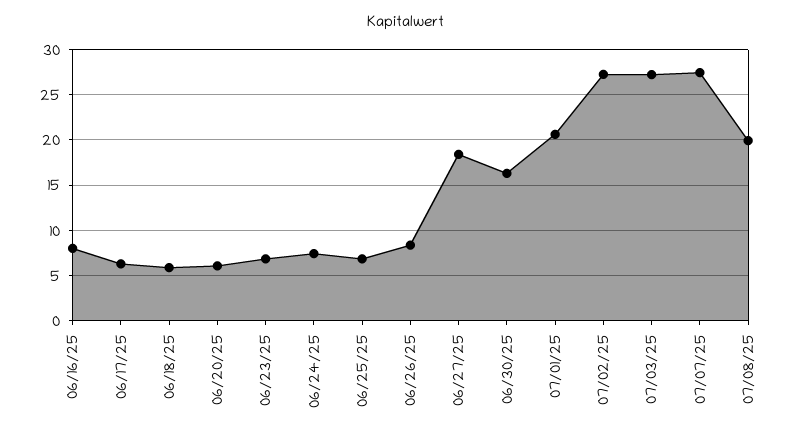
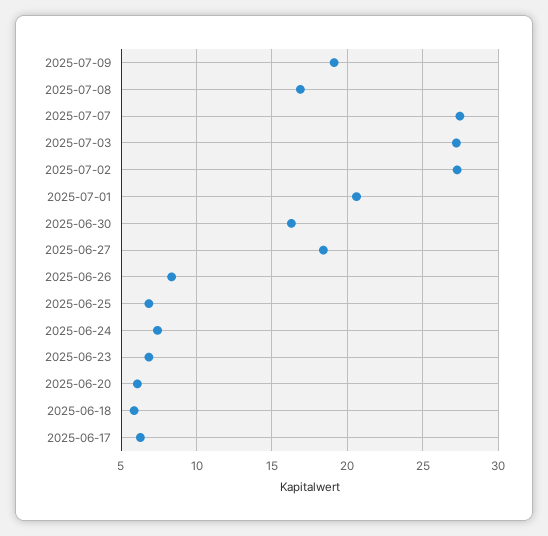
06/16/25: 8 -> none
07/08/25: 20 -> 17
2025-07-09: none -> 19

